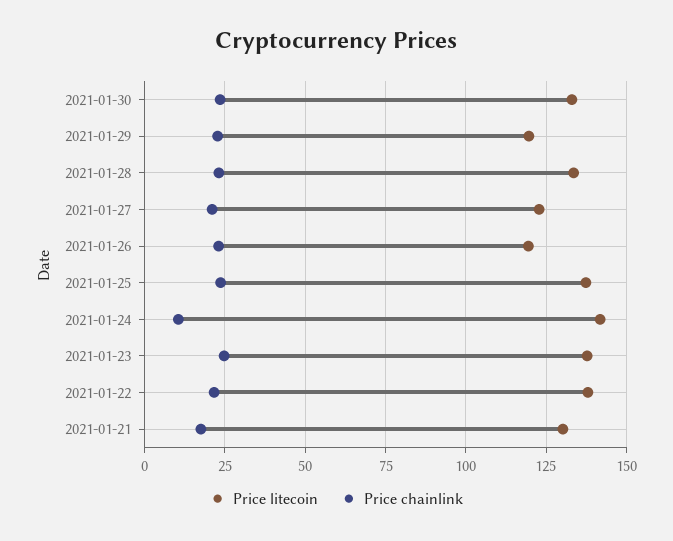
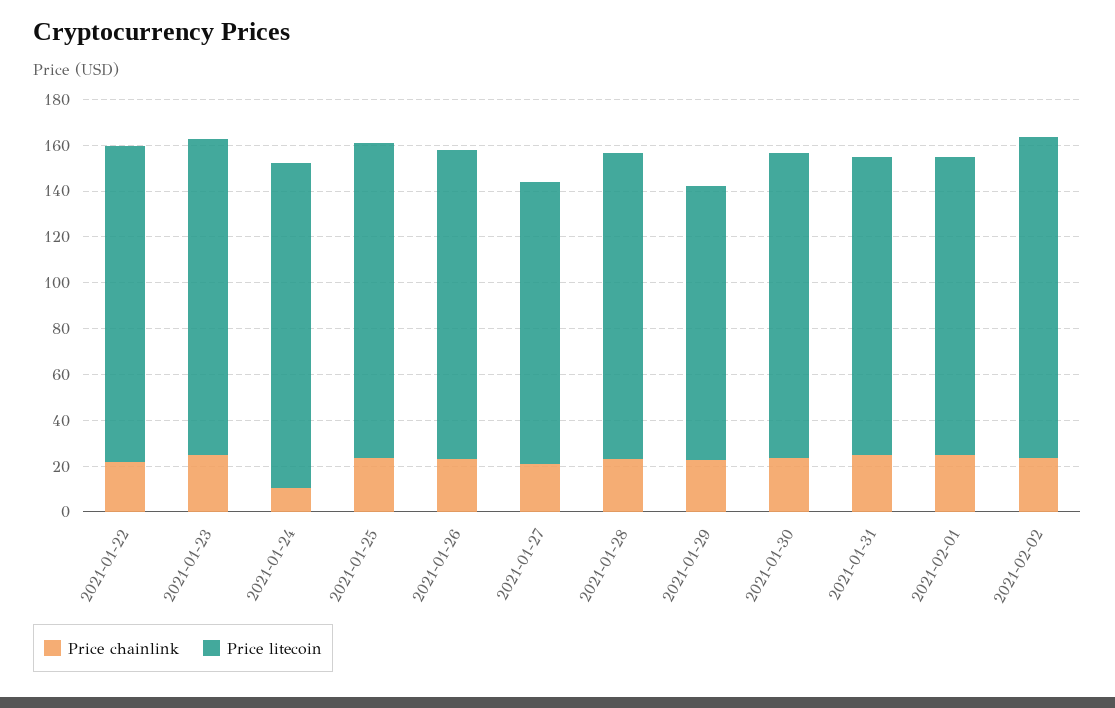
Price litecoin, 2021-01-26: 120 -> 135
Price litecoin, 2021-01-21: 130 -> none
Price chainlink, 2021-01-21: 17.5 -> none
Price chainlink, 2021-01-31: none -> 25
Price litecoin, 2021-01-31: none -> 130
Price chainlink, 2021-02-01: none -> 25
Price litecoin, 2021-02-01: none -> 130
Price chainlink, 2021-02-02: none -> 25
Price litecoin, 2021-02-02: none -> 140

